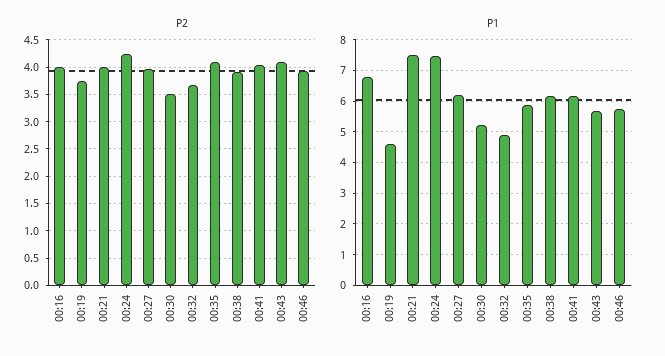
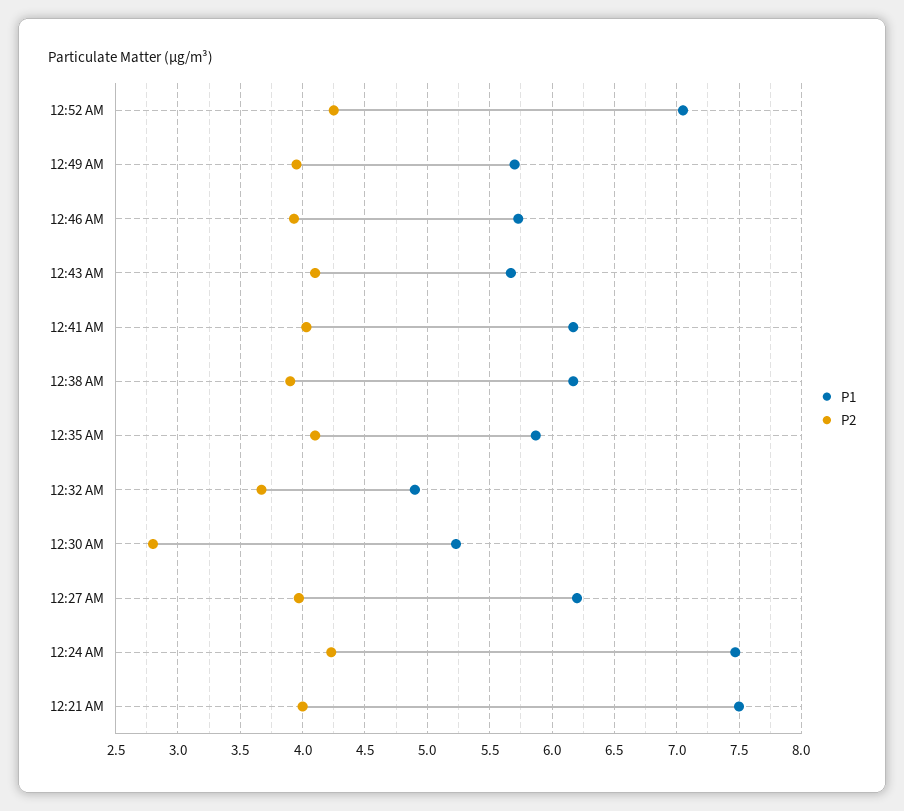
P2, 00:16: 4 -> none
P2, 00:19: 3.75 -> none
P2, 00:30: 3.5 -> 2.8
P1, 00:16: 6.8 -> none
P1, 00:19: 4.6 -> none
P1, 12:52 AM: none -> 7.05
P2, 12:52 AM: none -> 4.25
P1, 12:49 AM: none -> 5.7
P2, 12:49 AM: none -> 3.95

